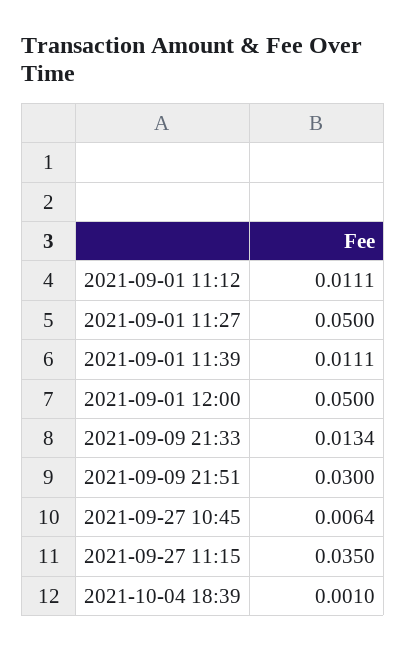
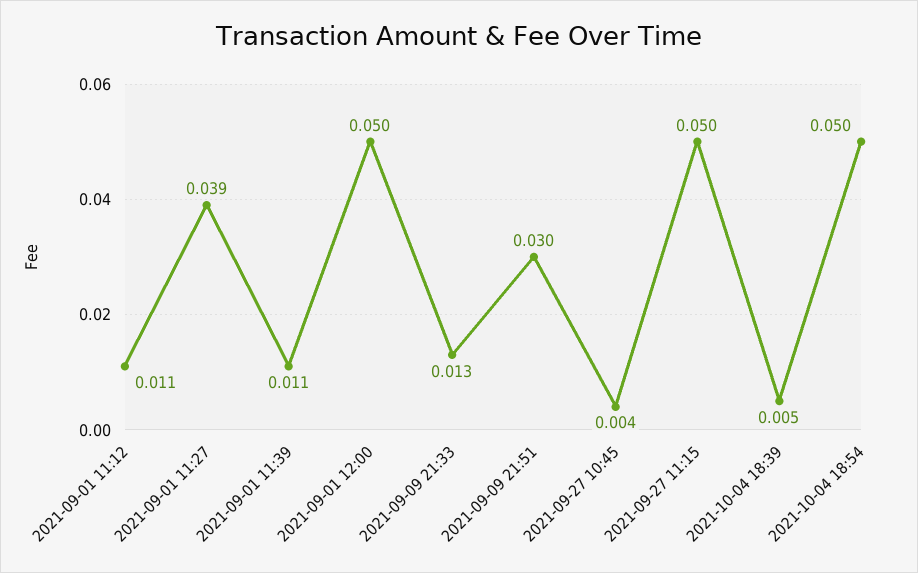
2021-09-01 11:27: 0.05 -> 0.039
2021-09-27 10:45: 0.0064 -> 0.004
2021-09-27 11:15: 0.035 -> 0.05
2021-10-04 18:39: 0.001 -> 0.005
2021-10-04 18:54: none -> 0.05

